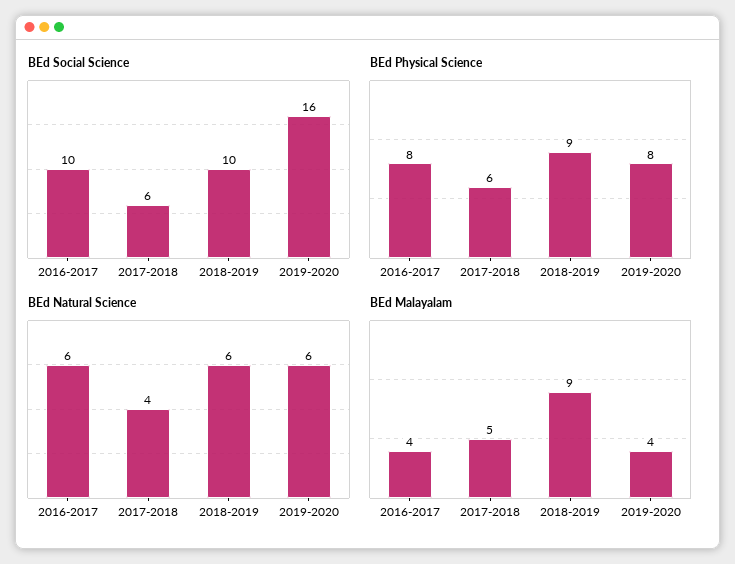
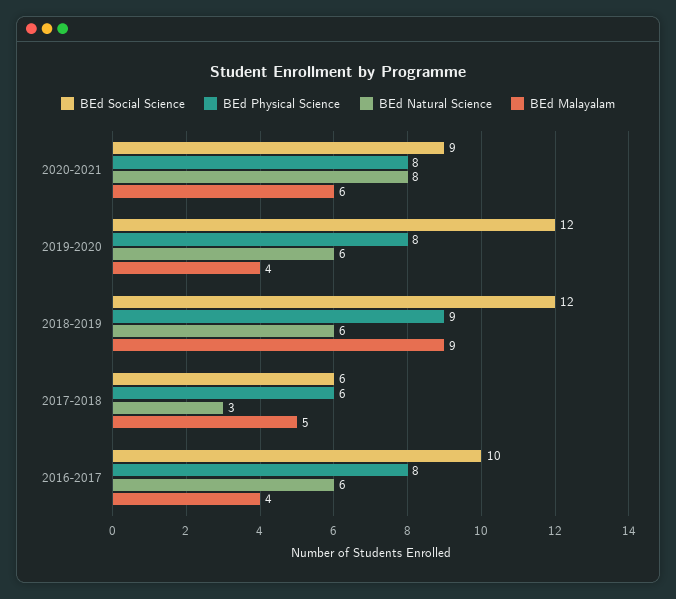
BEd Social Science, 2018-2019: 10 -> 12
BEd Social Science, 2019-2020: 16 -> 12
BEd Natural Science, 2017-2018: 4 -> 3
BEd Social Science, 2020-2021: none -> 9
BEd Physical Science, 2020-2021: none -> 8
BEd Natural Science, 2020-2021: none -> 8
BEd Malayalam, 2020-2021: none -> 6

